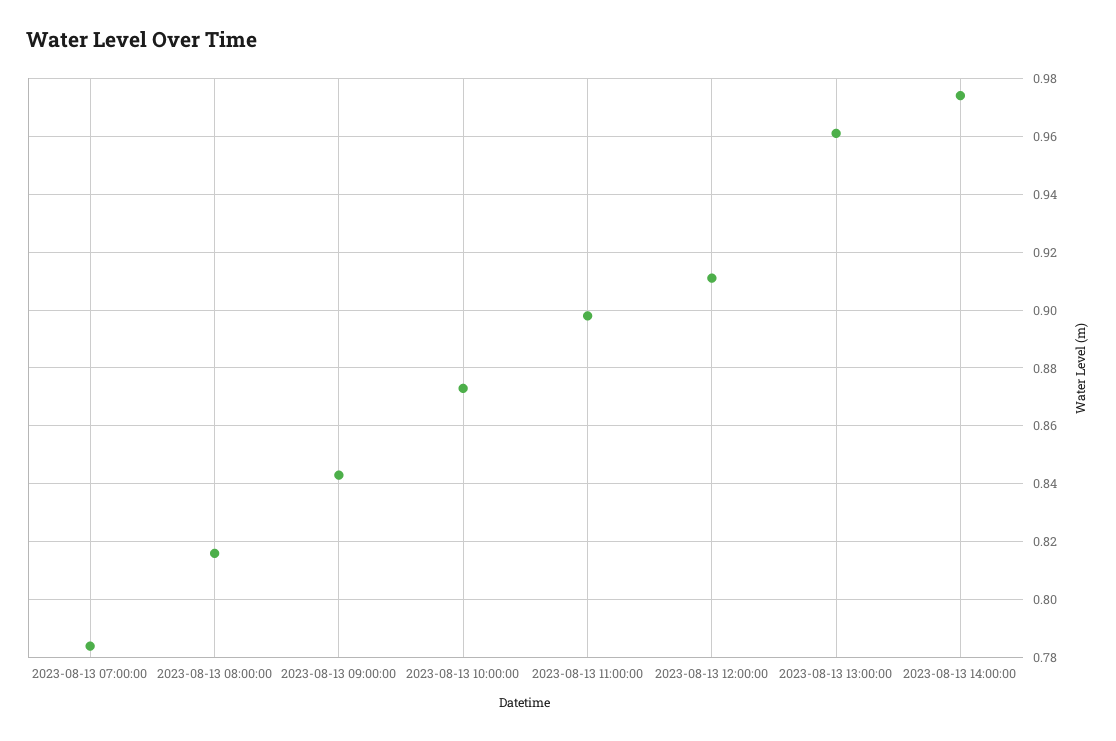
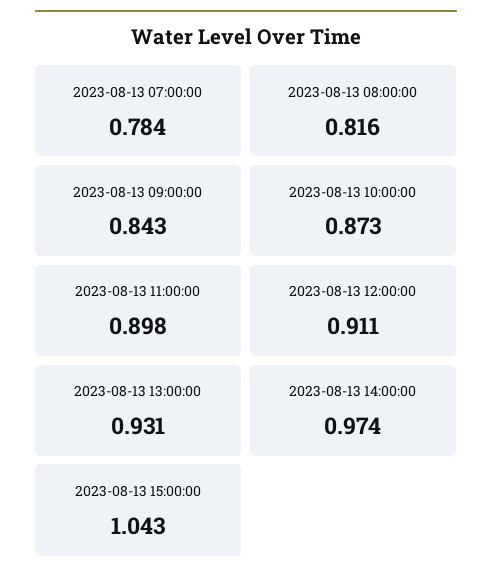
2023-08-13 13:00:00: 0.96 -> 0.931
2023-08-13 15:00:00: none -> 1.043

